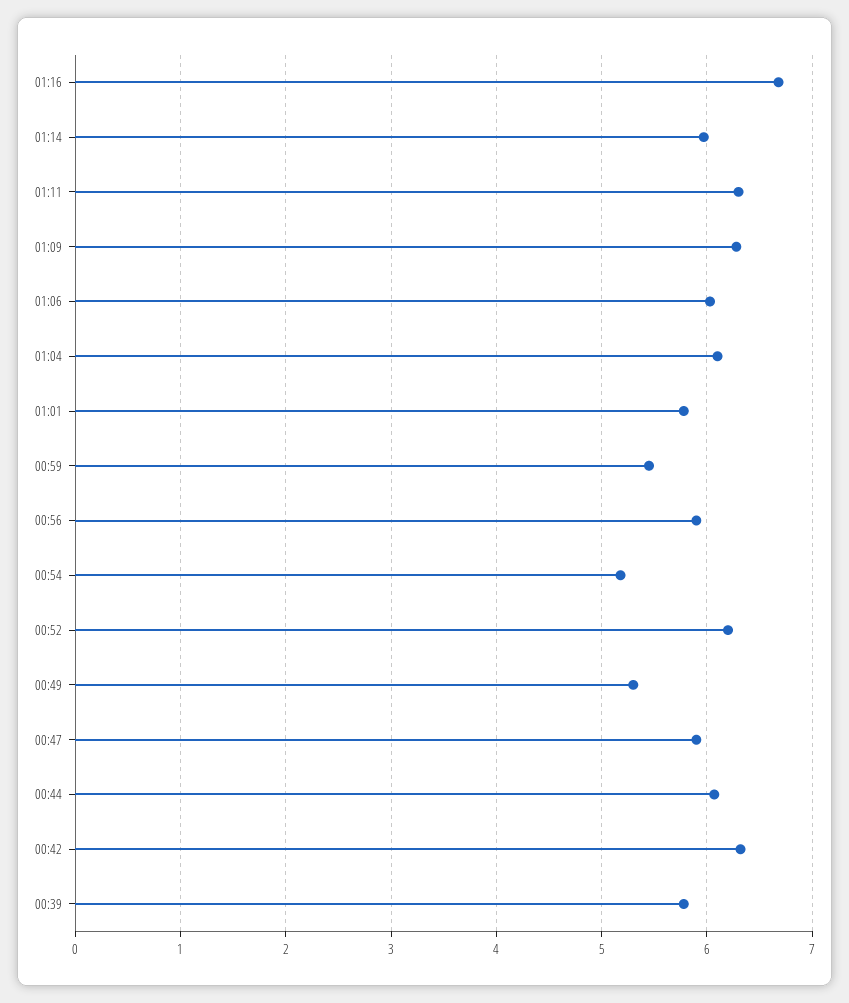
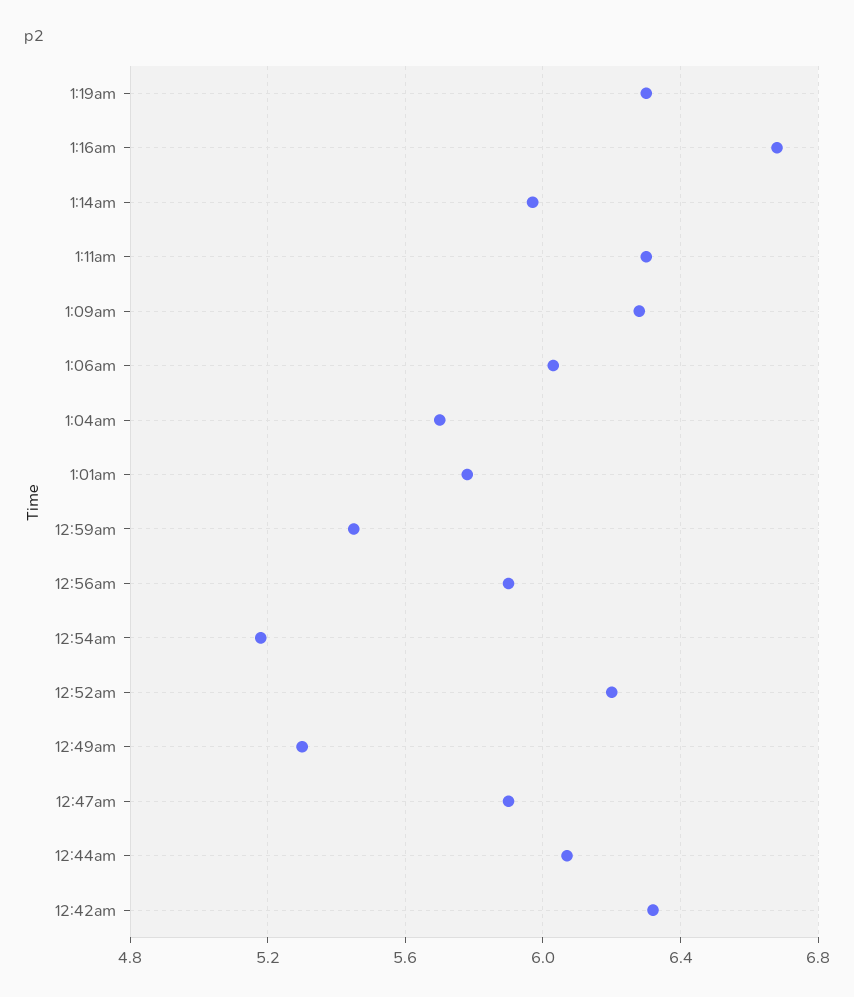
01:04: 6.1 -> 5.7
00:39: 5.8 -> none
1:19am: none -> 6.3

